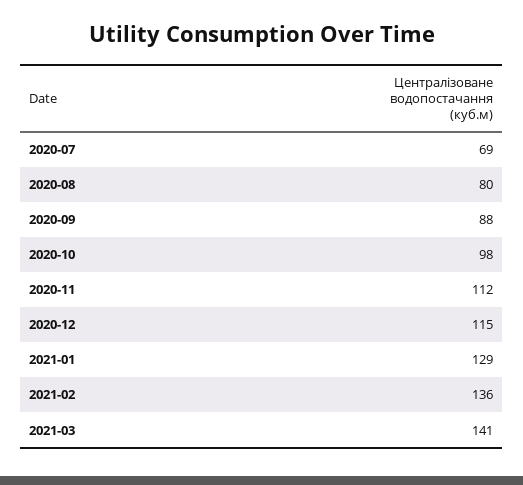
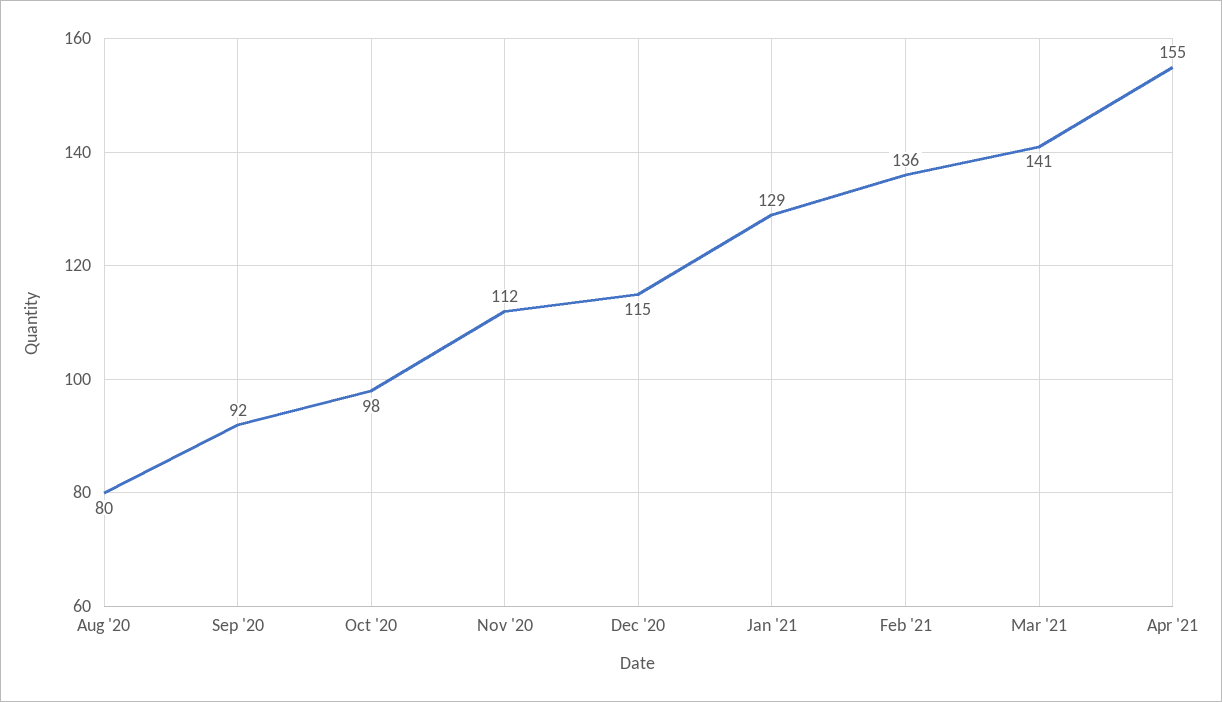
2020-07: 69 -> none
2020-09: 88 -> 92
Apr '21: none -> 155

